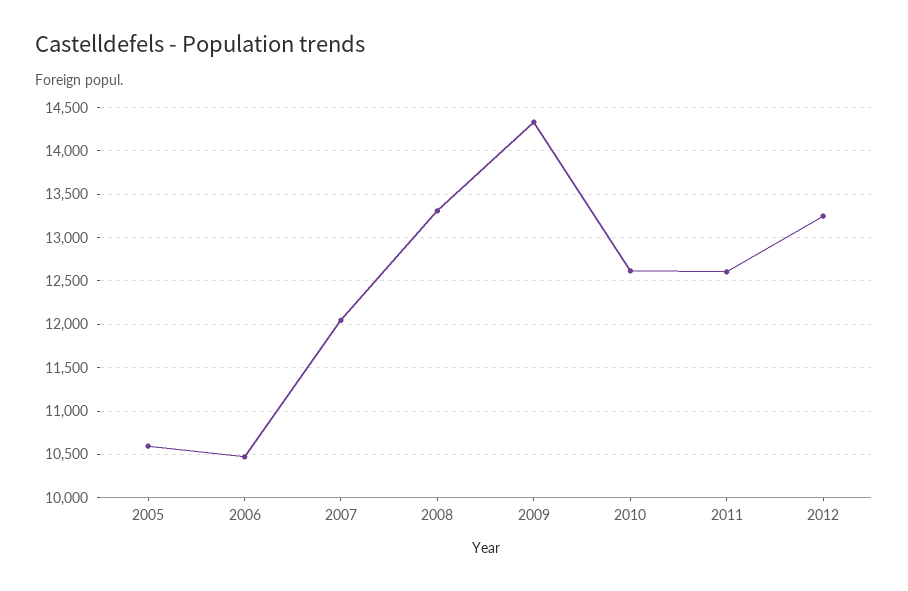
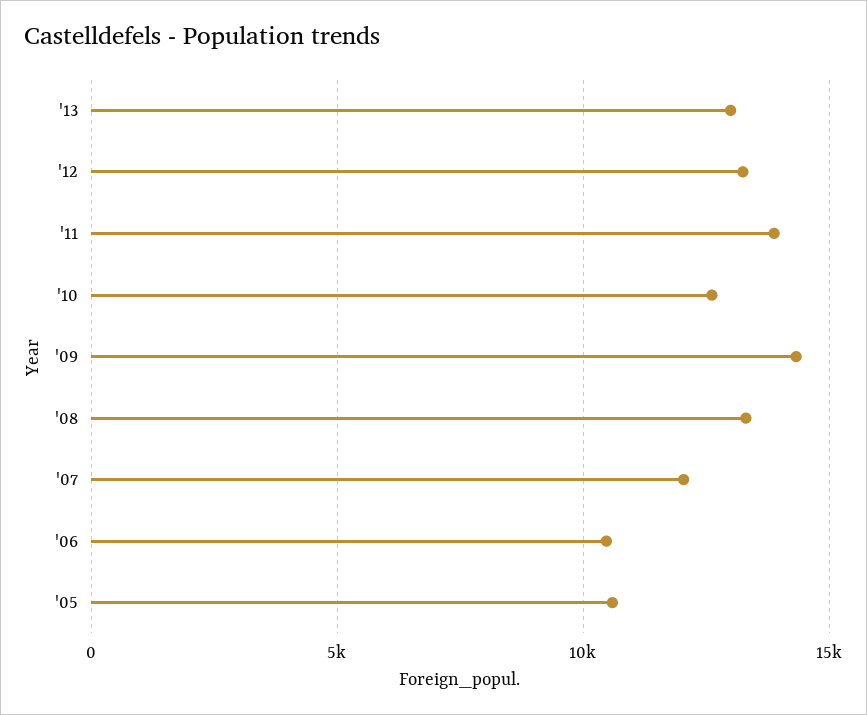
2011: 12600 -> 14000
'13: none -> 13000

